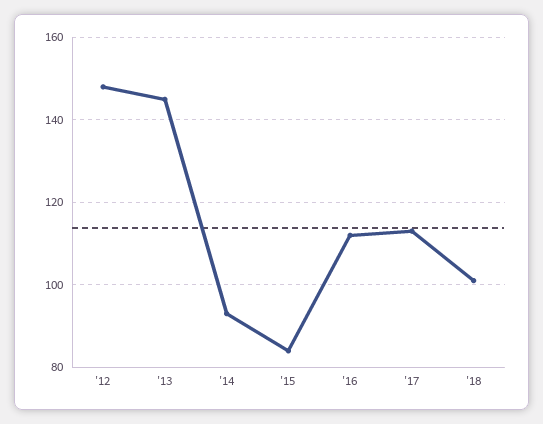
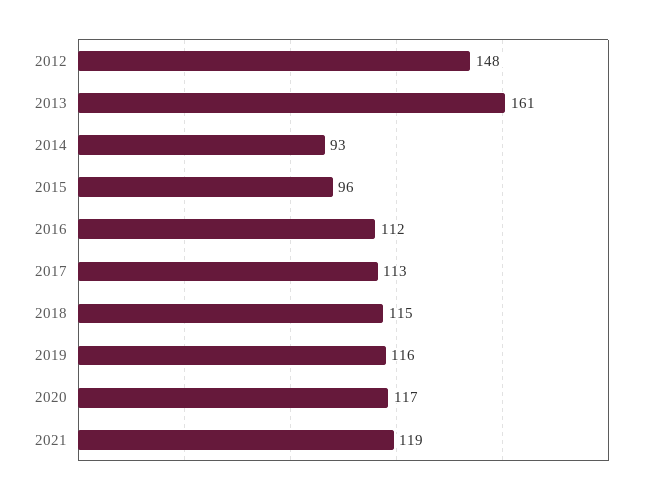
'13: 145 -> 161
'15: 85 -> 96
'18: 100 -> 115
2019: none -> 116
2020: none -> 117
2021: none -> 119

